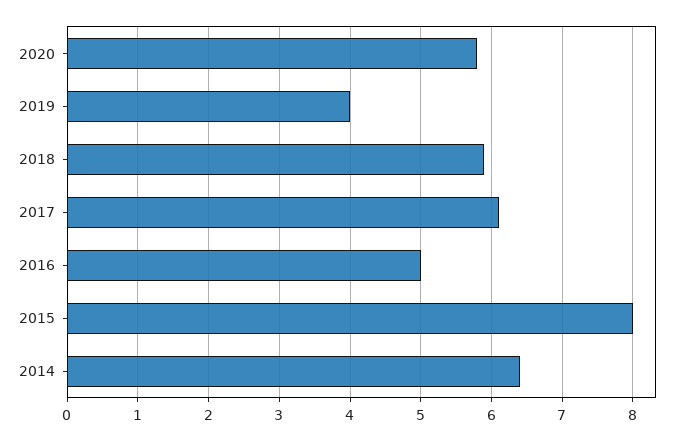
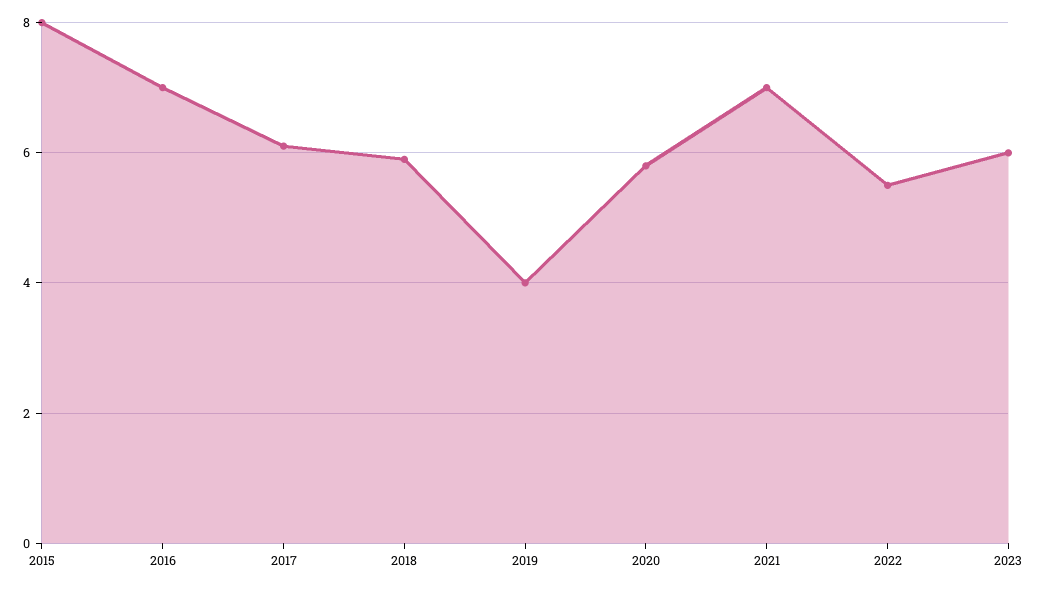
2016: 5 -> 7
2014: 6.4 -> none
2021: none -> 7
2022: none -> 5.5
2023: none -> 6

